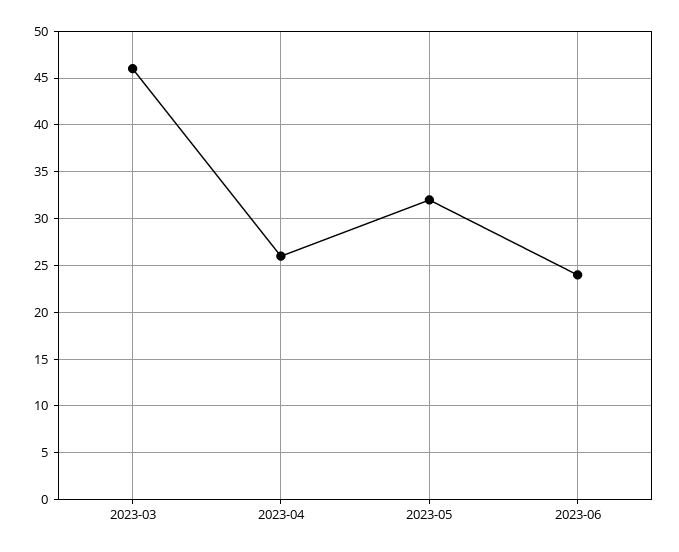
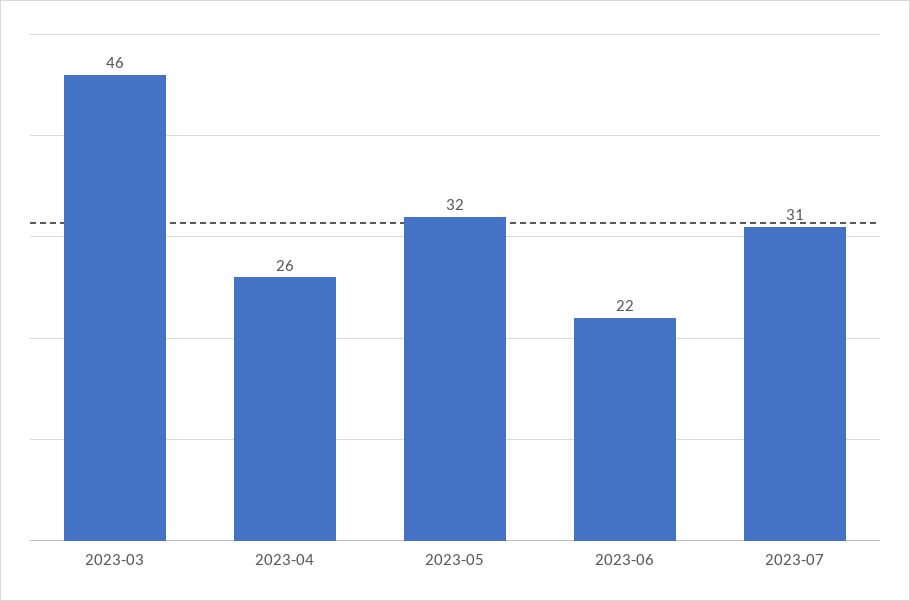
2023-06: 24 -> 22
2023-07: none -> 31

